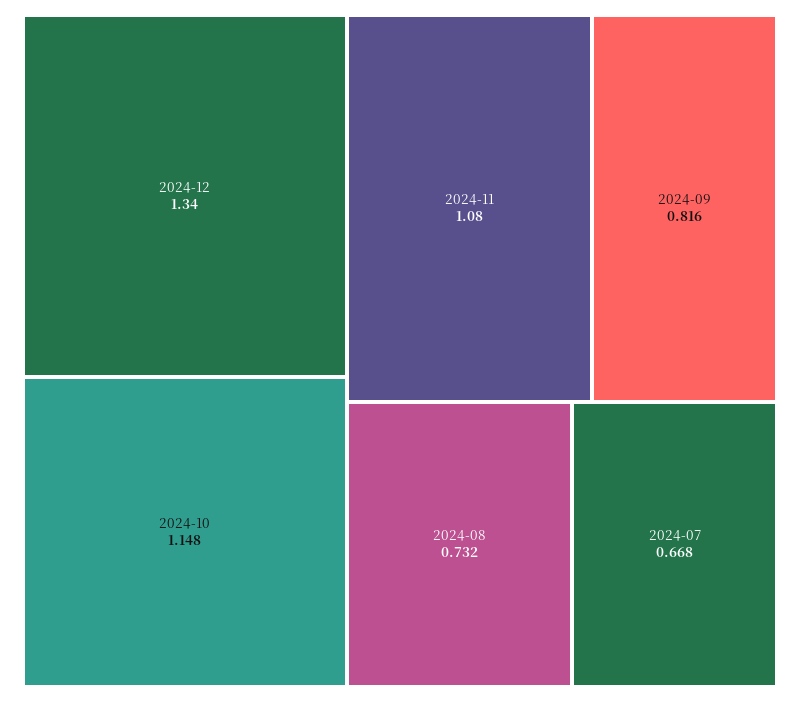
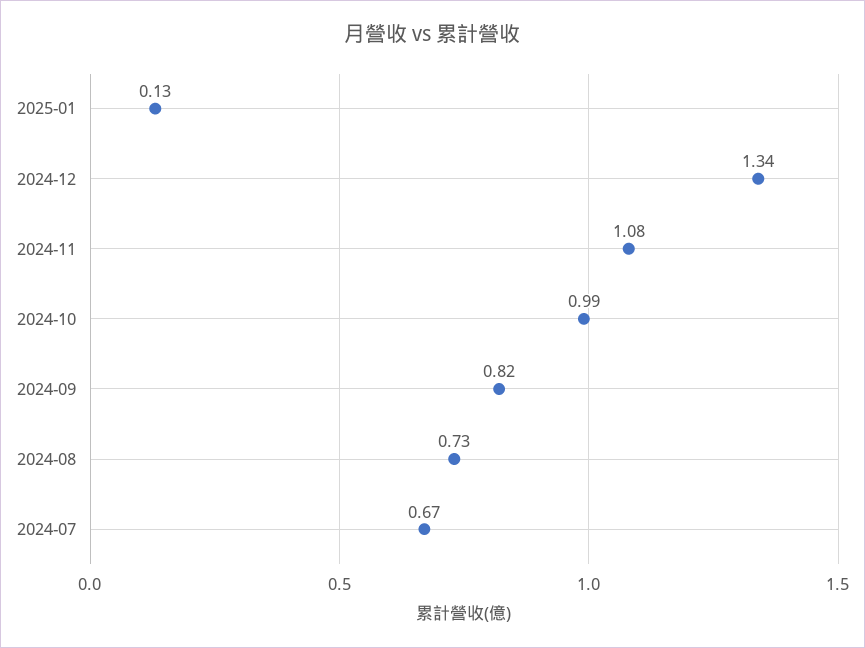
2024-10: 1.148 -> 0.99
2025-01: none -> 0.13

